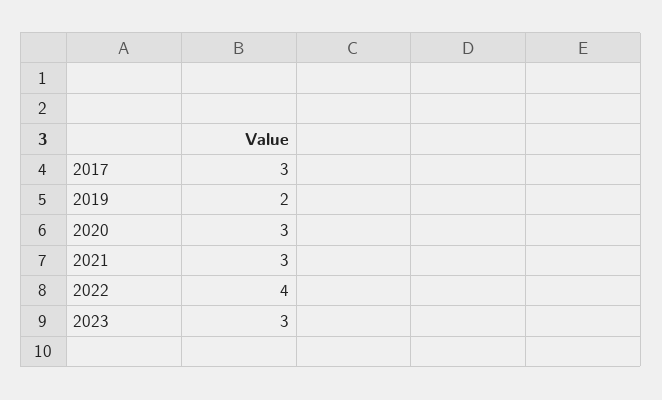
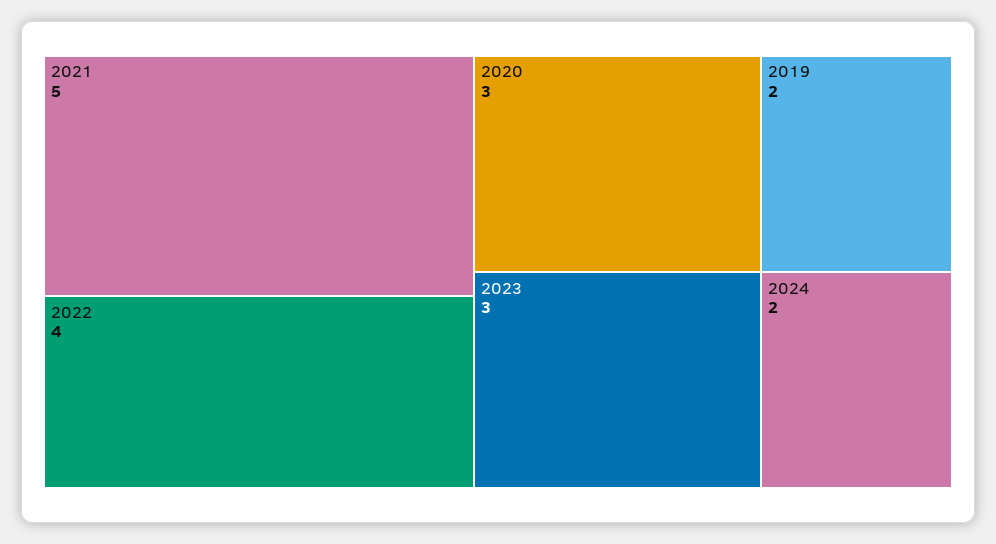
2017: 3 -> none
2021: 3 -> 5
2024: none -> 2

